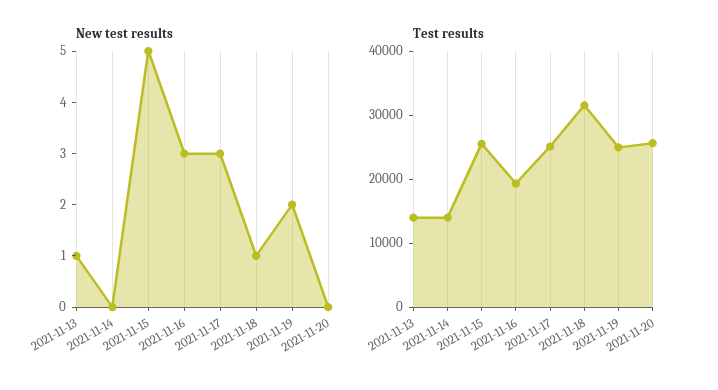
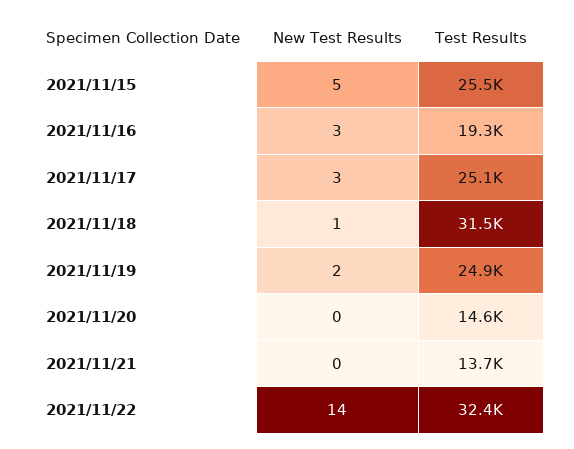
New test results, 2021-11-13: 1 -> none
New test results, 2021-11-14: 0 -> none
Test results, 2021-11-13: 14000 -> none
Test results, 2021-11-14: 14000 -> none
Test results, 2021-11-20: 26000 -> 14600
New test results, 2021/11/21: none -> 0
Test results, 2021/11/21: none -> 13700
New test results, 2021/11/22: none -> 14
Test results, 2021/11/22: none -> 32400

